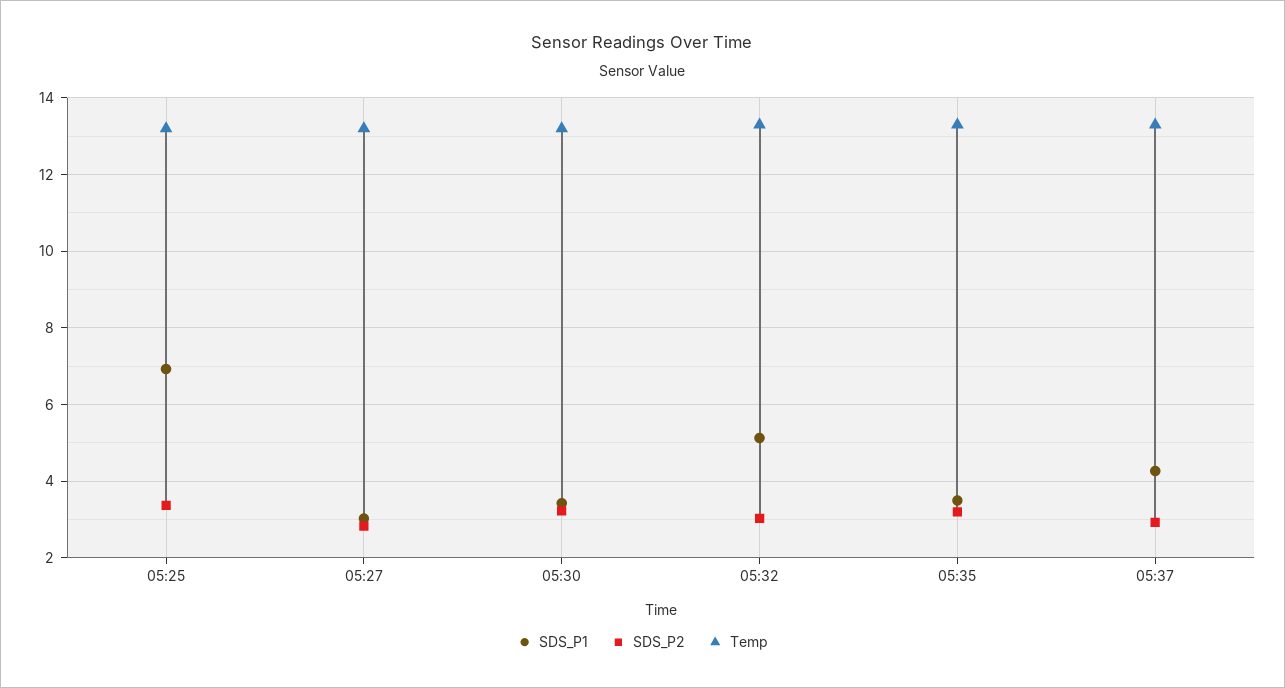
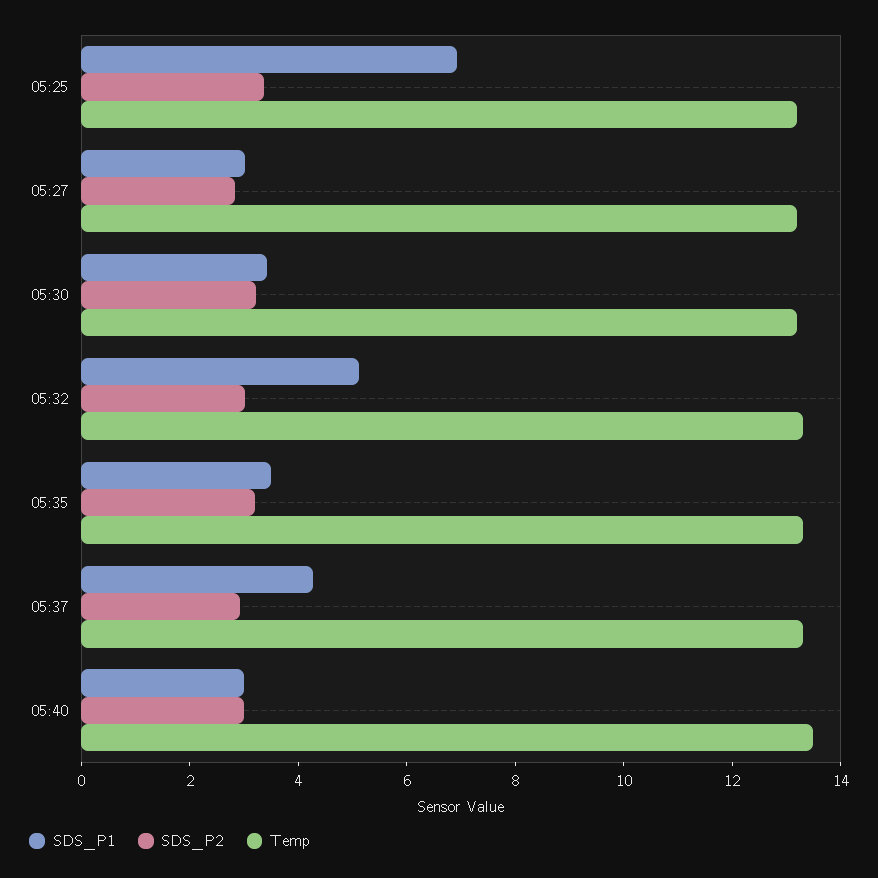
SDS_P1, 05:40: none -> 3
SDS_P2, 05:40: none -> 3
Temp, 05:40: none -> 13.5

